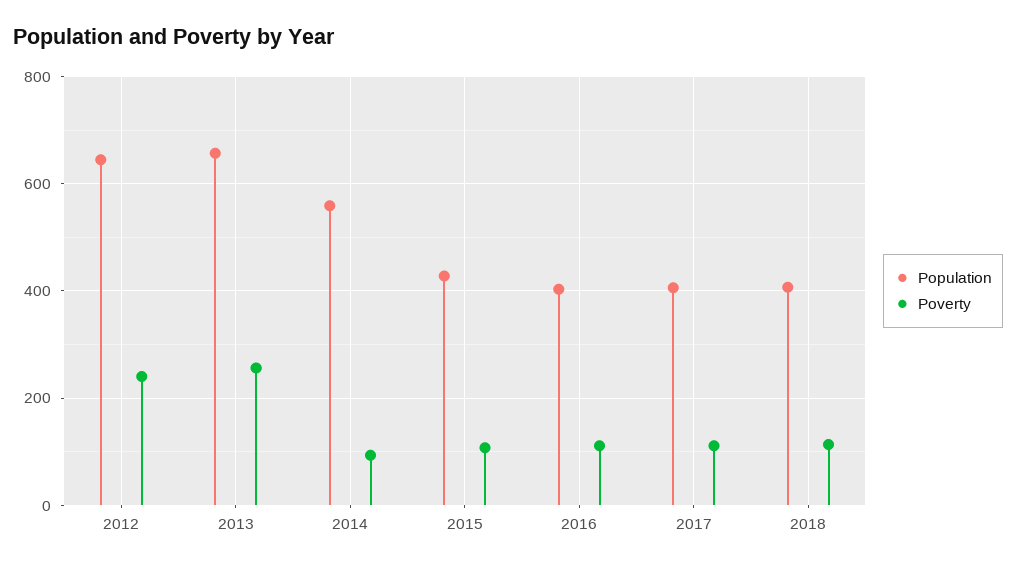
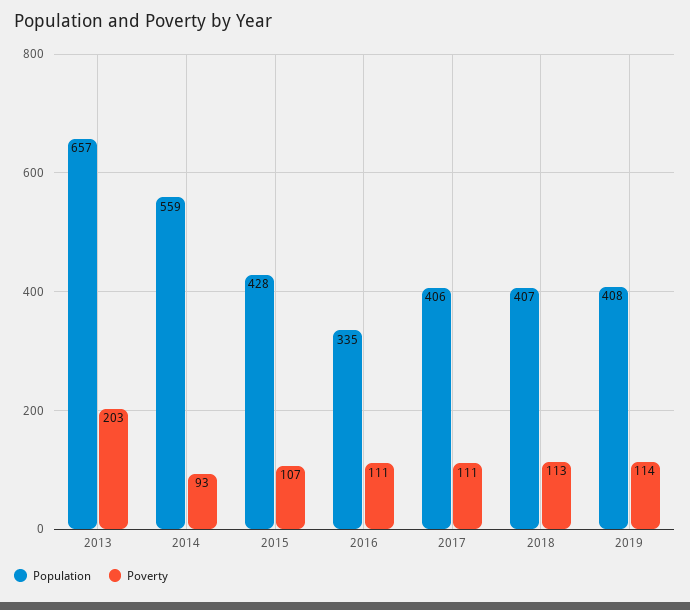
Population, 2012: 640 -> none
Poverty, 2012: 240 -> none
Poverty, 2013: 260 -> 203
Population, 2016: 400 -> 335
Population, 2019: none -> 408
Poverty, 2019: none -> 114

